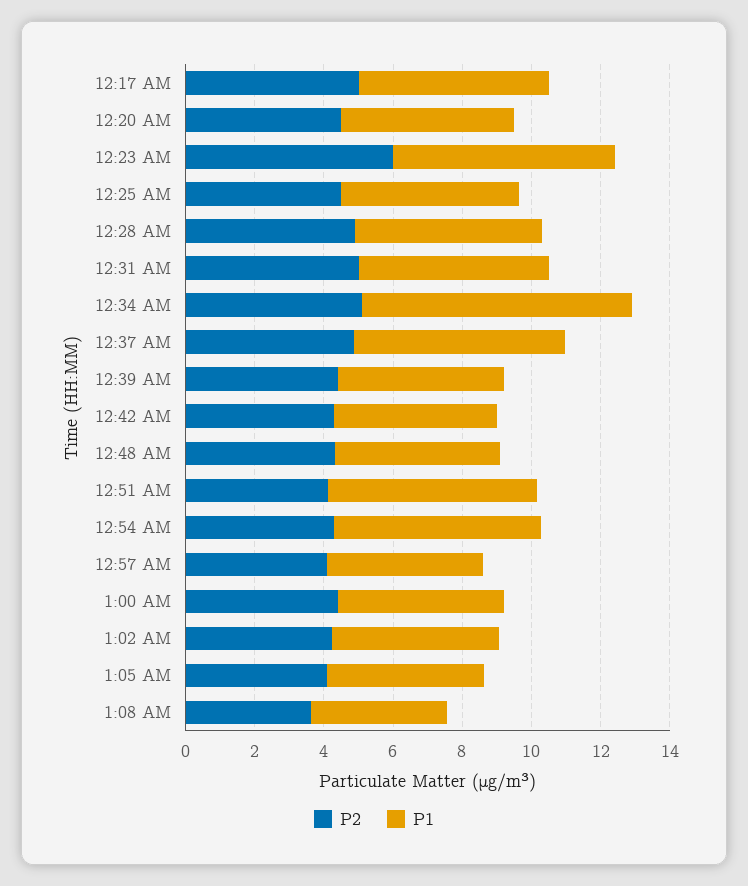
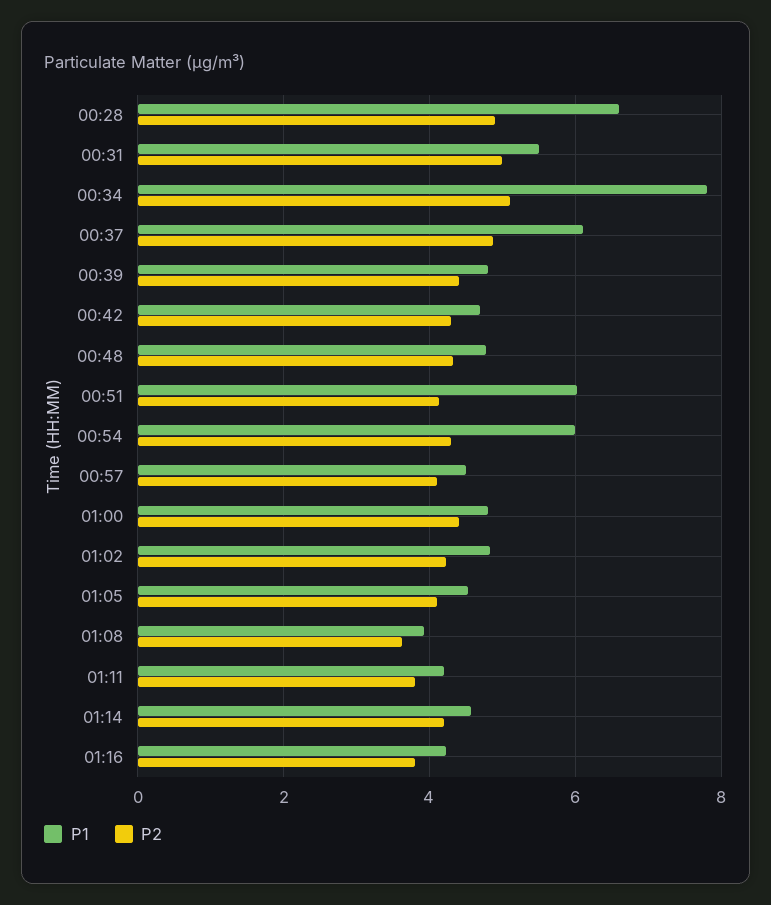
P2, 12:17 AM: 5 -> none
P1, 12:17 AM: 5.5 -> none
P2, 12:20 AM: 4.5 -> none
P1, 12:20 AM: 5 -> none
P2, 12:23 AM: 6 -> none
P1, 12:23 AM: 6.5 -> none
P2, 12:25 AM: 4.5 -> none
P1, 12:25 AM: 5 -> none
P1, 12:28 AM: 5.5 -> 6.6
P1, 01:11: none -> 4.2
P2, 01:11: none -> 3.8
P1, 01:14: none -> 4.6
P2, 01:14: none -> 4.2
P1, 01:16: none -> 4.2
P2, 01:16: none -> 3.8

